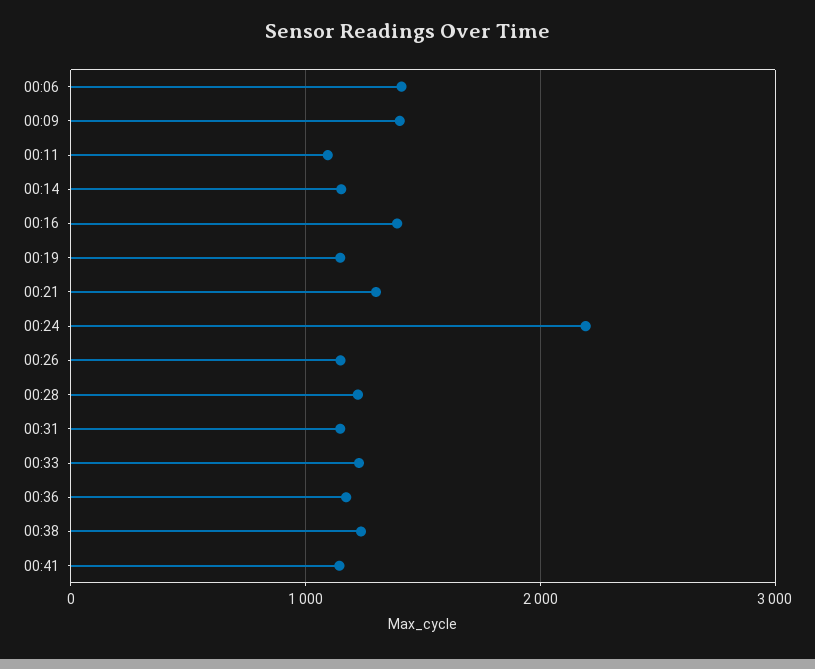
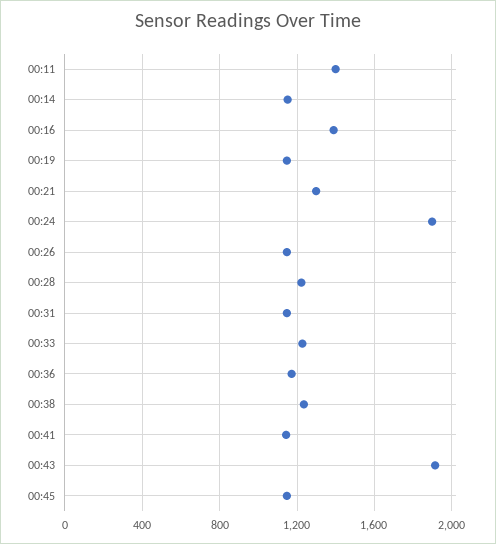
00:06: 1400 -> none
00:09: 1400 -> none
00:11: 1100 -> 1400
00:24: 2200 -> 1900
00:43: none -> 1900
00:45: none -> 1150

